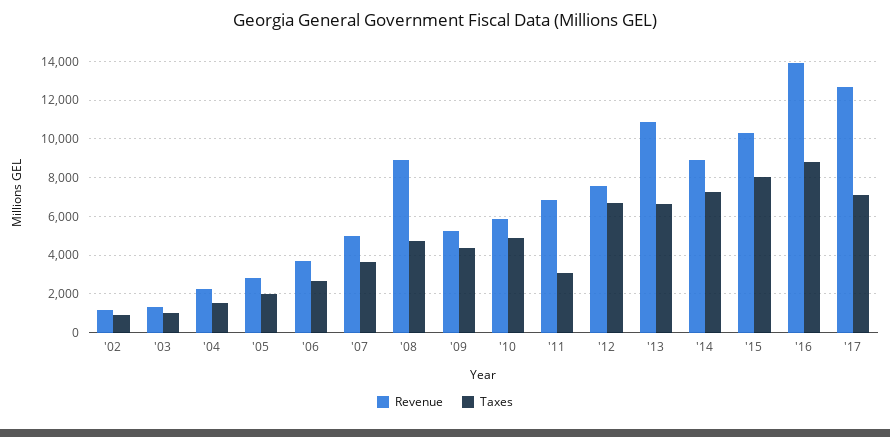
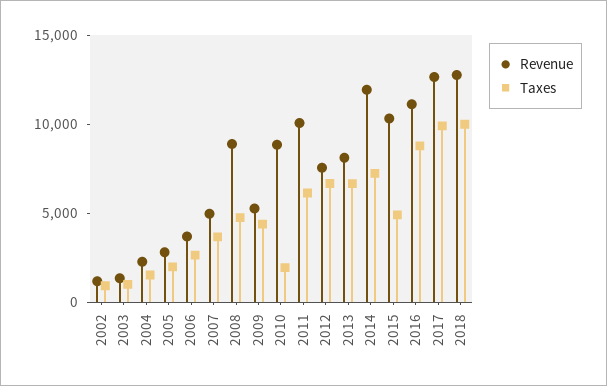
Revenue, '10: 6000 -> 9000
Taxes, '10: 5000 -> 2000
Revenue, '11: 7000 -> 10000
Taxes, '11: 3000 -> 6000
Revenue, '13: 11000 -> 8000
Revenue, '14: 9000 -> 12000
Taxes, '15: 8000 -> 5000
Revenue, '16: 14000 -> 11000
Taxes, '17: 7000 -> 10000
Revenue, 2018: none -> 13000
Taxes, 2018: none -> 10000

